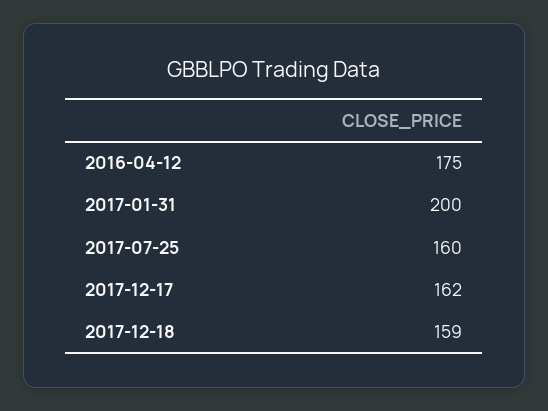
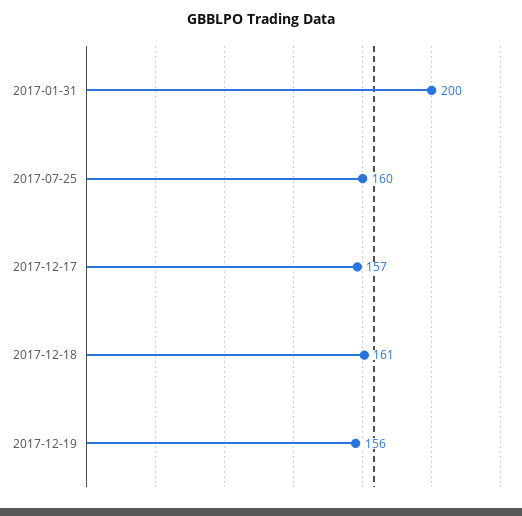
2016-04-12: 175 -> none
2017-12-17: 162 -> 157
2017-12-18: 159 -> 161
2017-12-19: none -> 156

